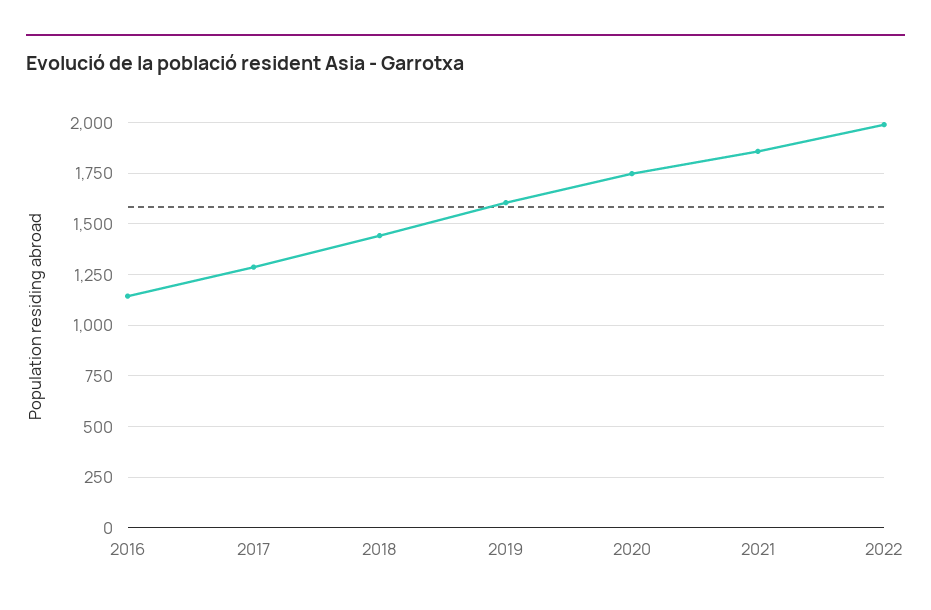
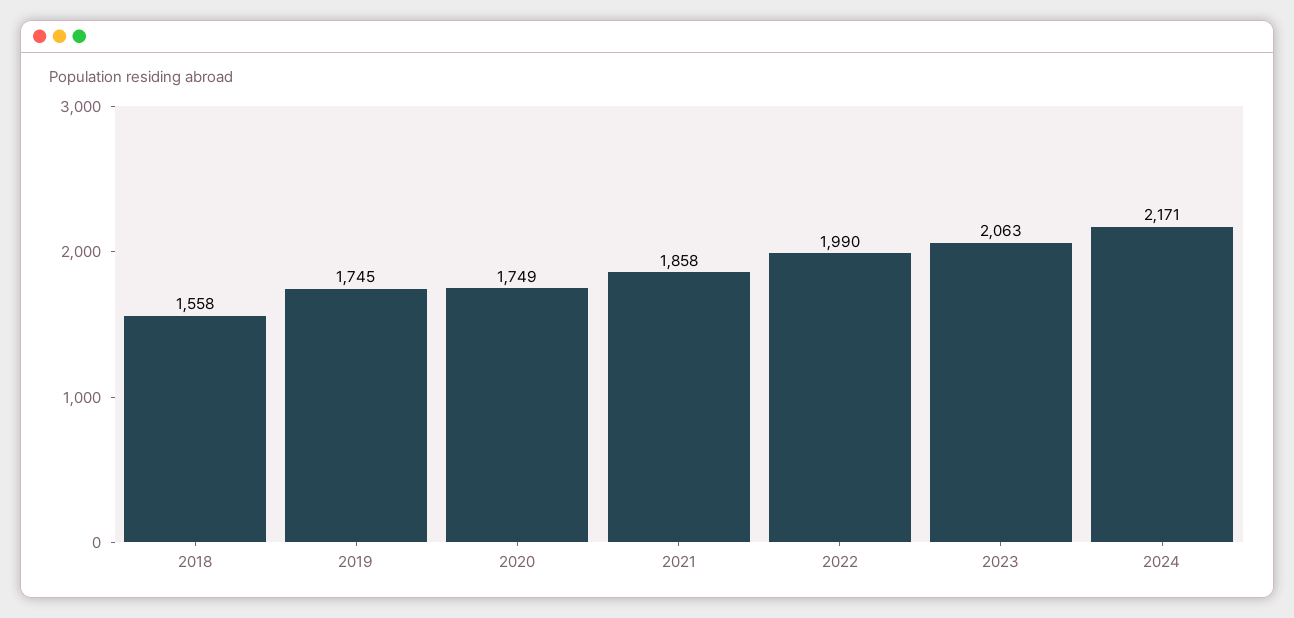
2016: 1150 -> none
2017: 1300 -> none
2018: 1450 -> 1558
2019: 1600 -> 1745
2023: none -> 2063
2024: none -> 2171

